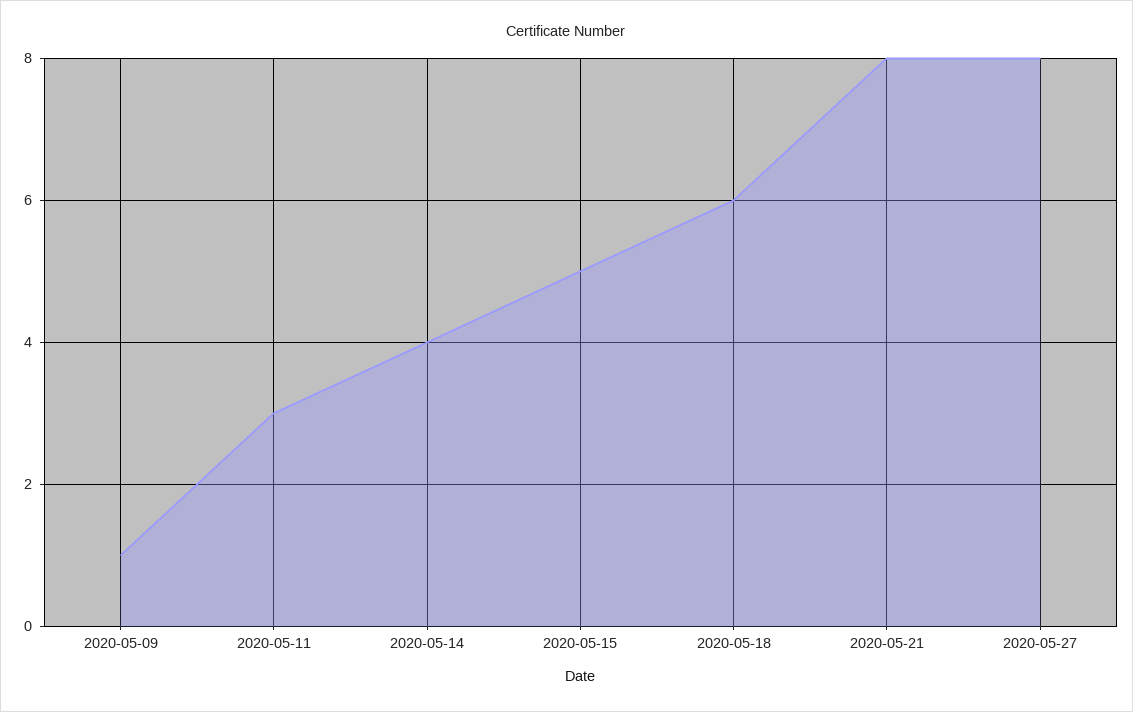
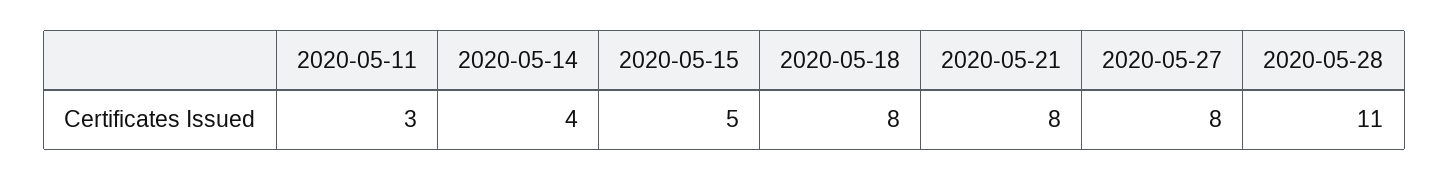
2020-05-09: 1 -> none
2020-05-18: 6 -> 8
2020-05-28: none -> 11

